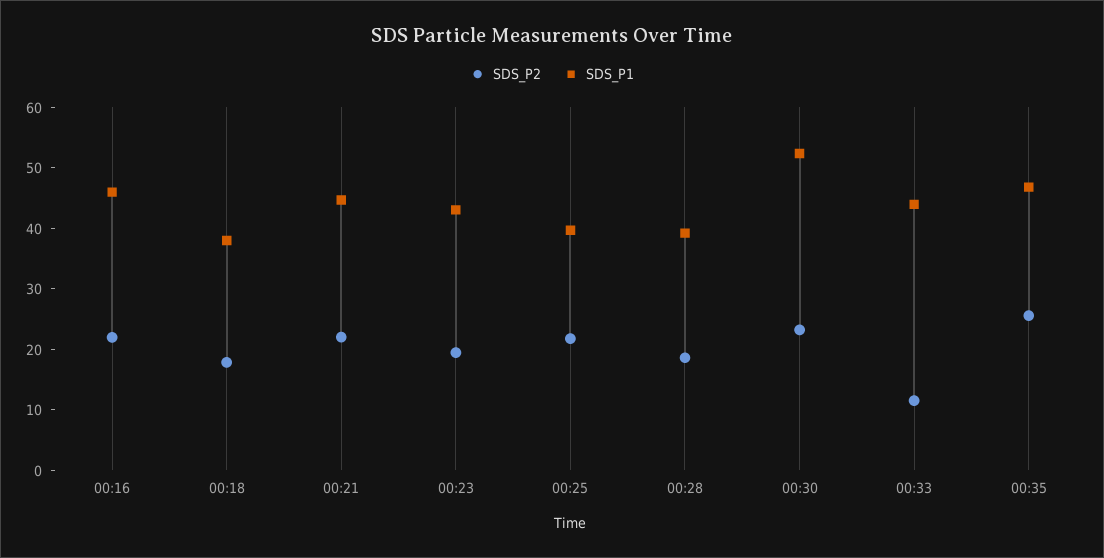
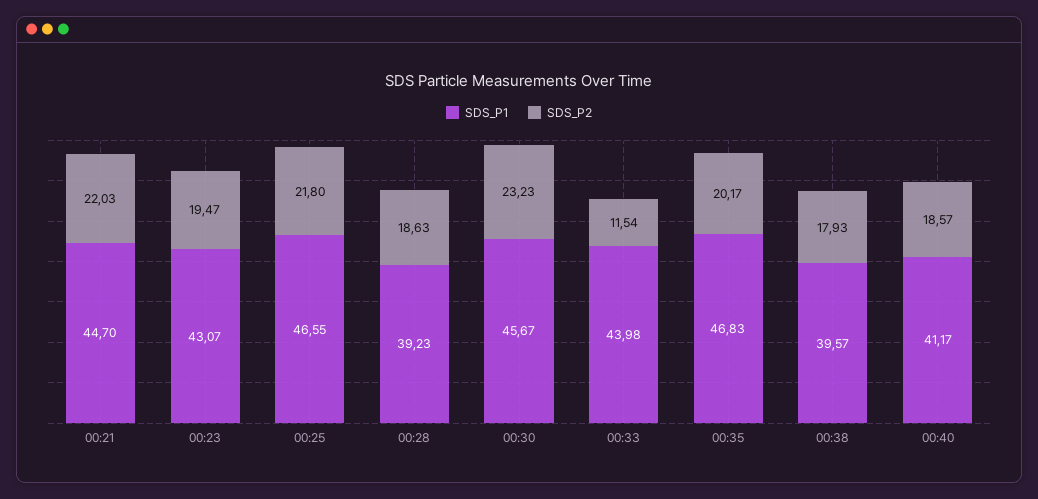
SDS_P2, 00:16: 22 -> none
SDS_P1, 00:16: 46 -> none
SDS_P2, 00:18: 18 -> none
SDS_P1, 00:18: 38 -> none
SDS_P1, 00:25: 40 -> 46.55
SDS_P1, 00:30: 52 -> 45.67
SDS_P2, 00:35: 26 -> 20.17
SDS_P1, 00:38: none -> 39.57
SDS_P2, 00:38: none -> 17.93
SDS_P1, 00:40: none -> 41.17
SDS_P2, 00:40: none -> 18.57

